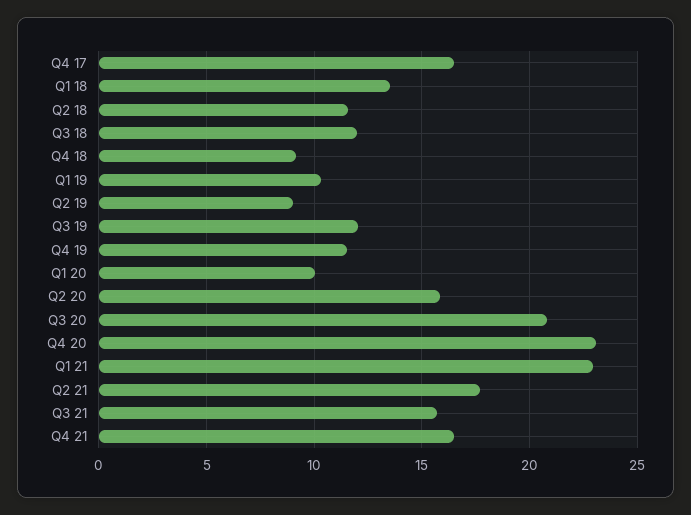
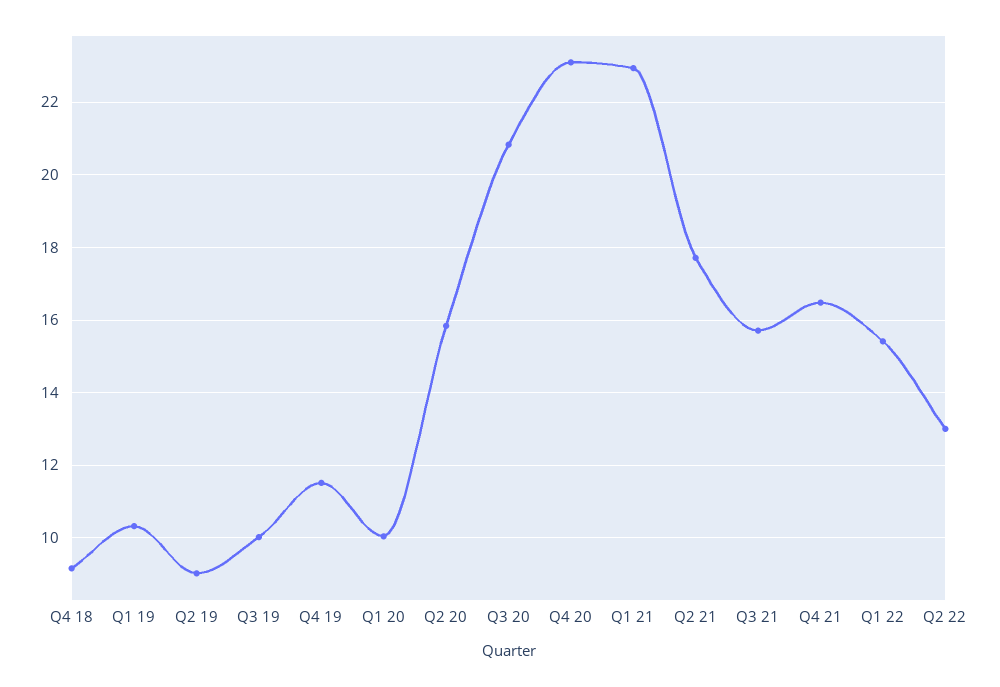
Q4 17: 16.5 -> none
Q1 18: 13.5 -> none
Q2 18: 11.5 -> none
Q3 18: 12 -> none
Q3 19: 12 -> 10
Q1 22: none -> 15.4
Q2 22: none -> 13

